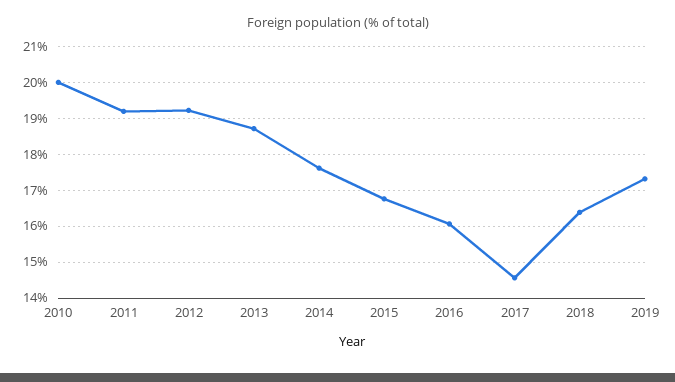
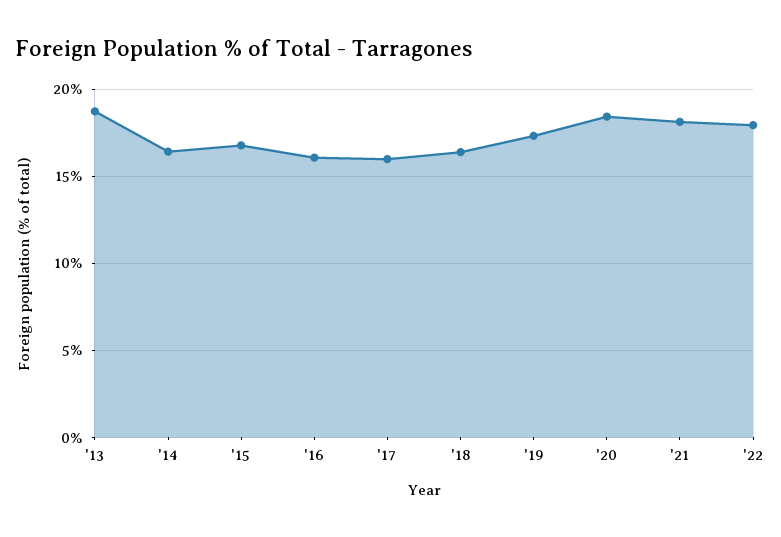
2010: 20 -> none
2011: 19.2 -> none
2012: 19.2 -> none
2014: 17.6 -> 16.5
2017: 14.6 -> 16
'20: none -> 18.5
'21: none -> 18
'22: none -> 18

